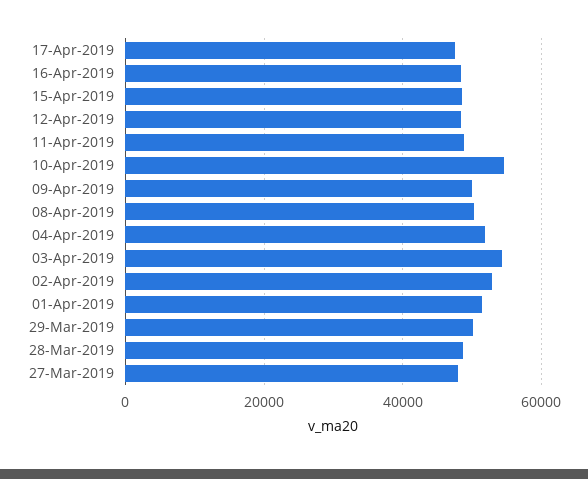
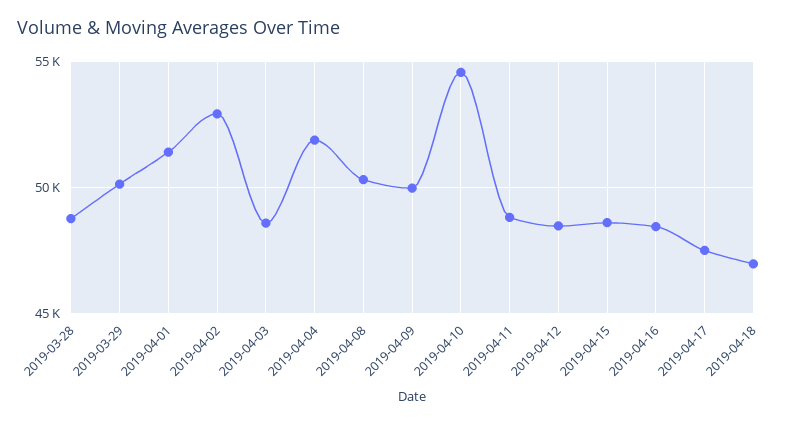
03-Apr-2019: 54000 -> 48500
27-Mar-2019: 48000 -> none
2019-04-18: none -> 47000

